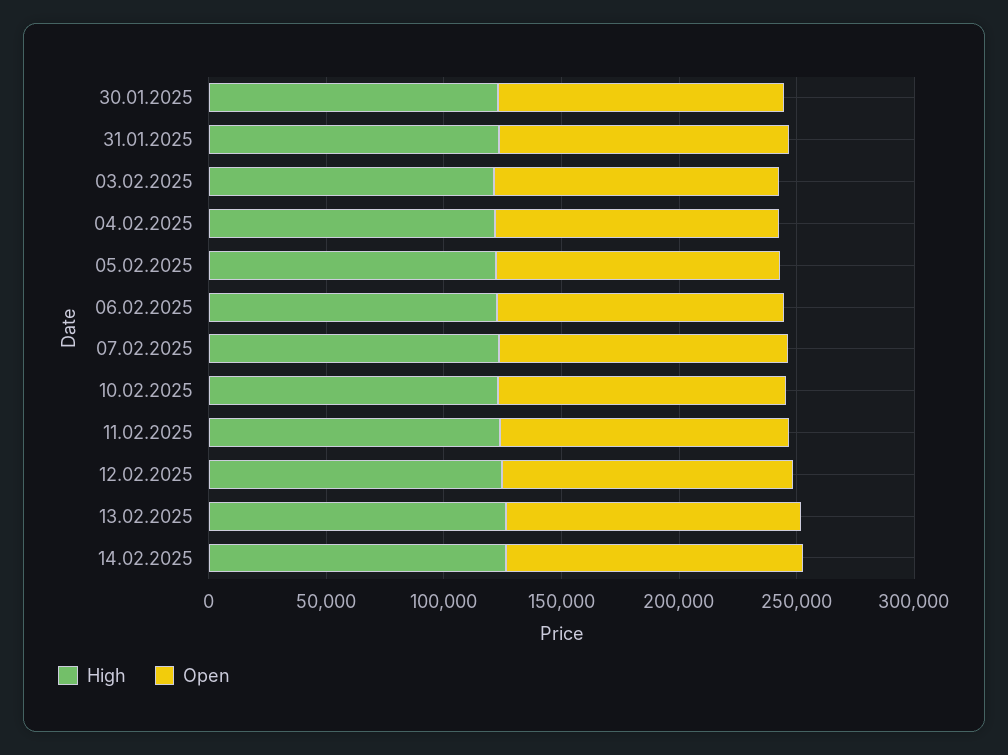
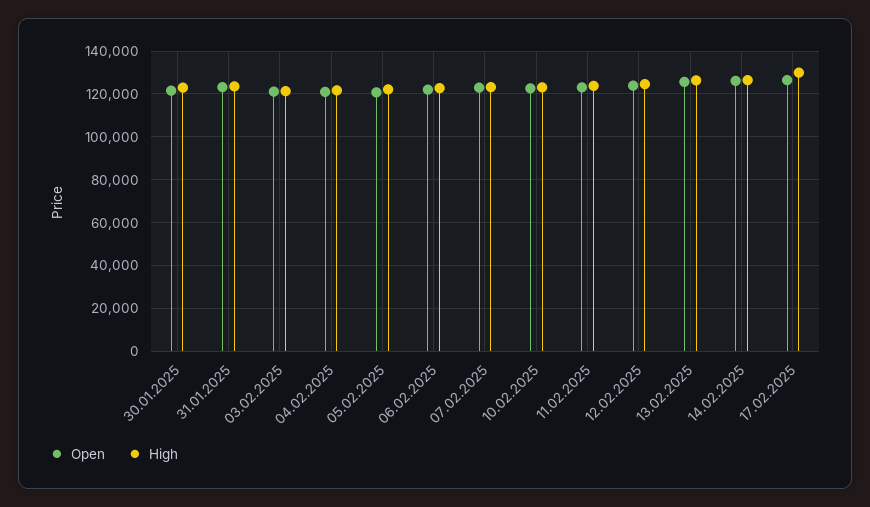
Open, 17.02.2025: none -> 125000
High, 17.02.2025: none -> 130000

